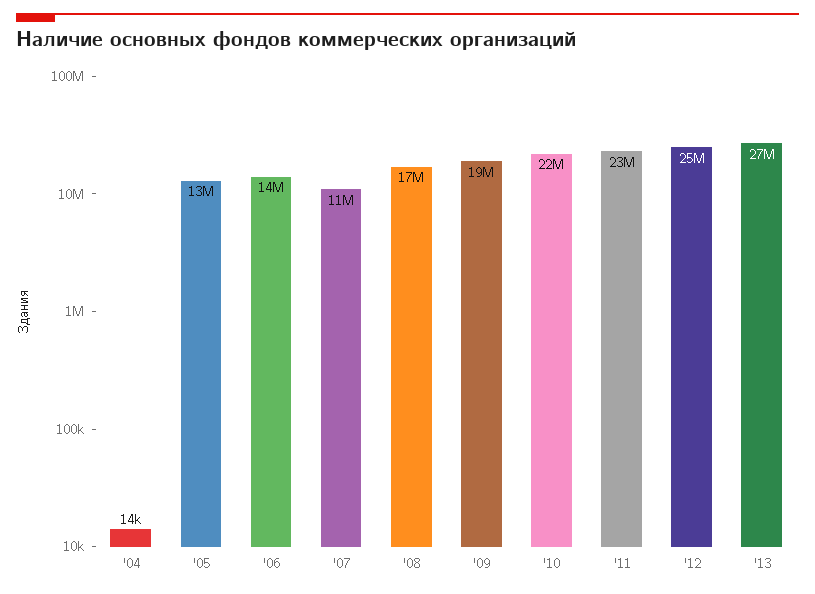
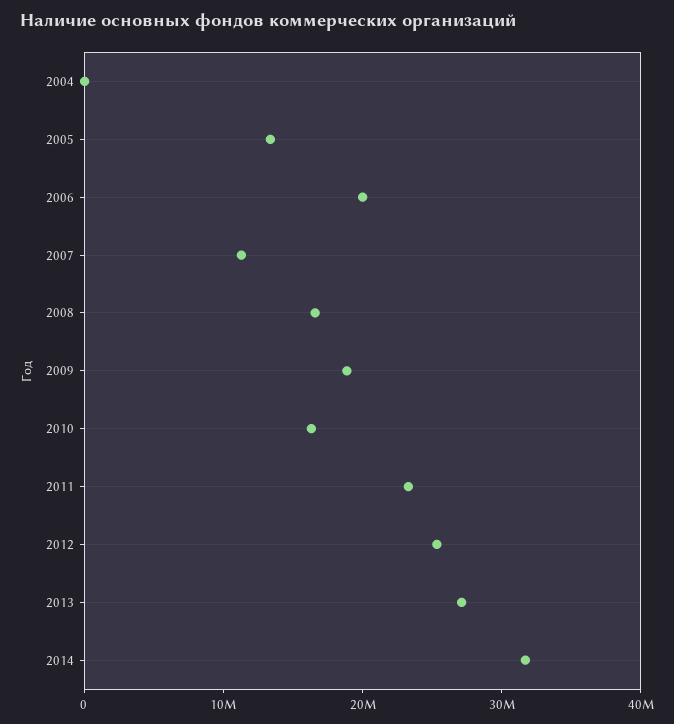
'06: 14000000 -> 20000000
'10: 22000000 -> 16000000
2014: none -> 32000000

